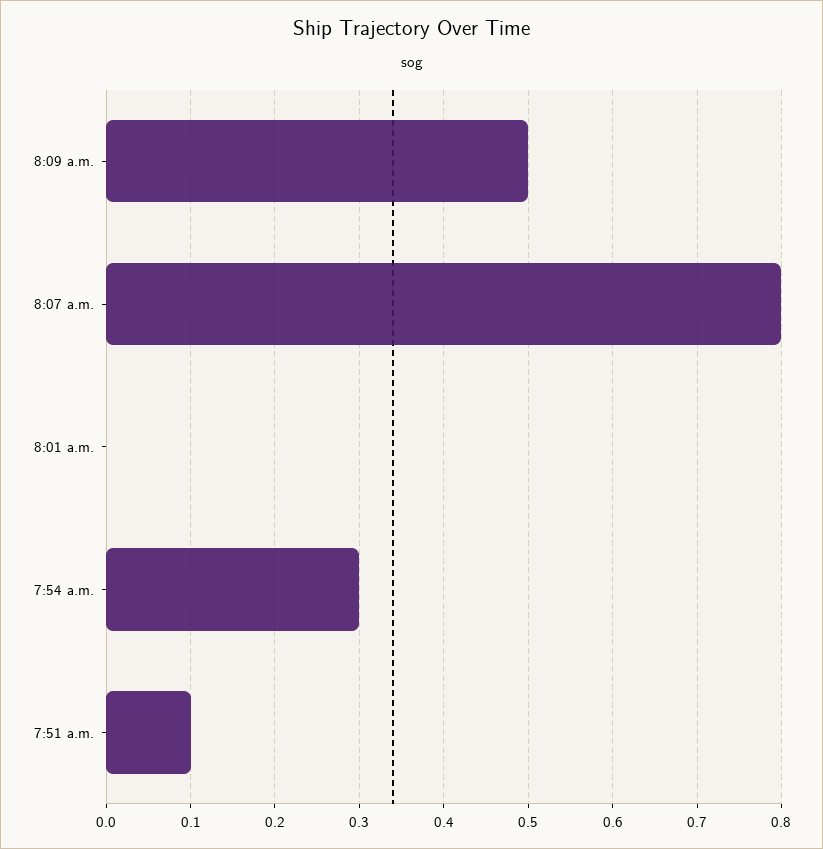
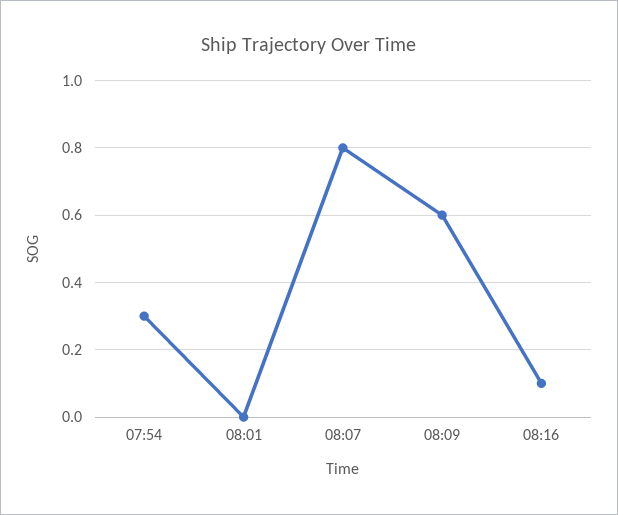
8:09 a.m.: 0.5 -> 0.6
7:51 a.m.: 0.1 -> none
08:16: none -> 0.1

